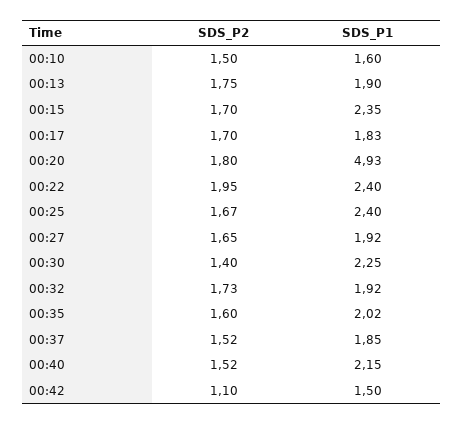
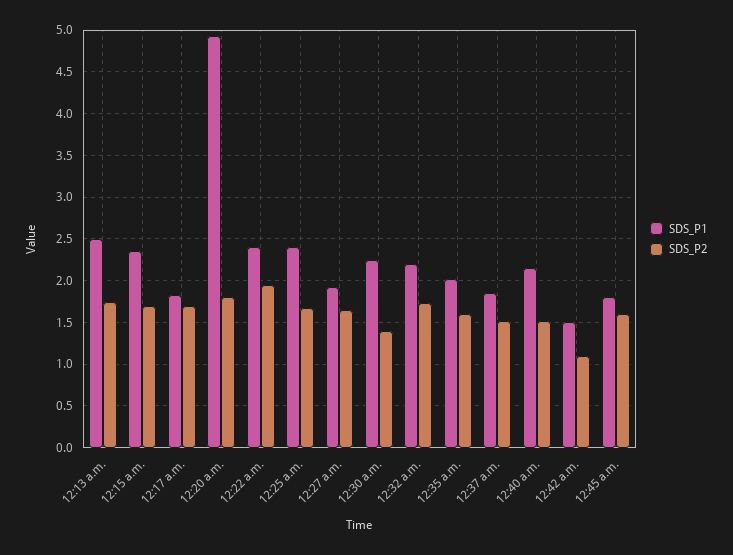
SDS_P2, 00:10: 1.5 -> none
SDS_P1, 00:10: 1.6 -> none
SDS_P1, 00:13: 1.9 -> 2.5
SDS_P1, 00:32: 1.92 -> 2.2
SDS_P1, 12:45 a.m.: none -> 1.8
SDS_P2, 12:45 a.m.: none -> 1.6

